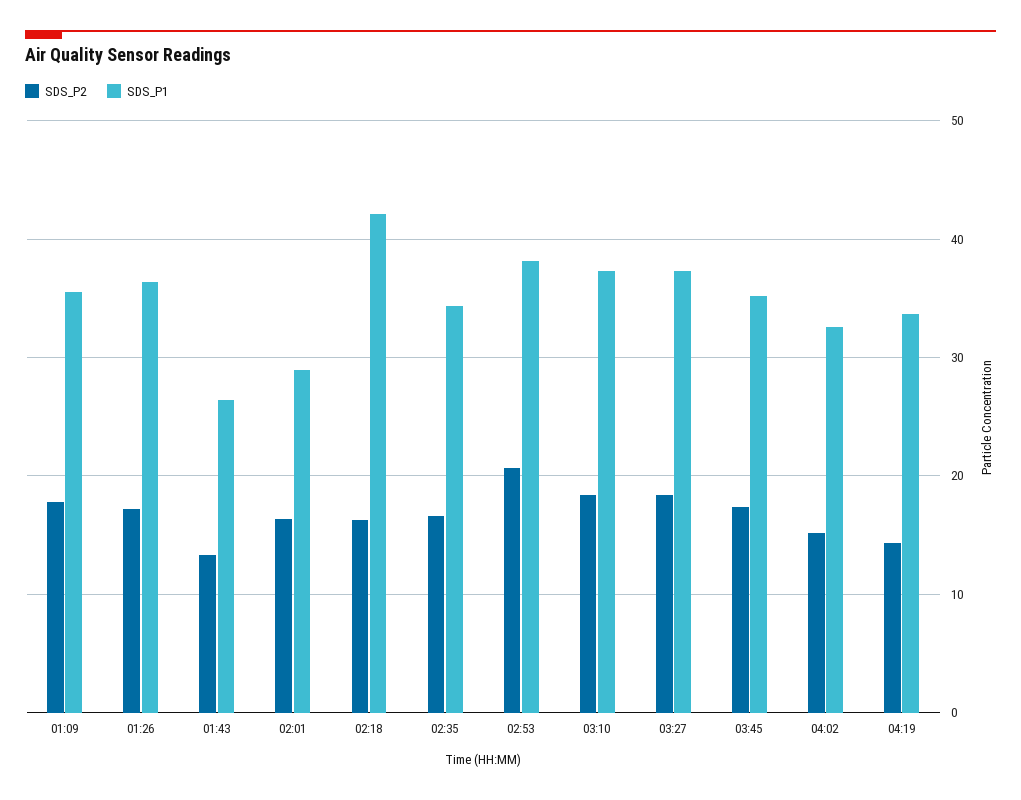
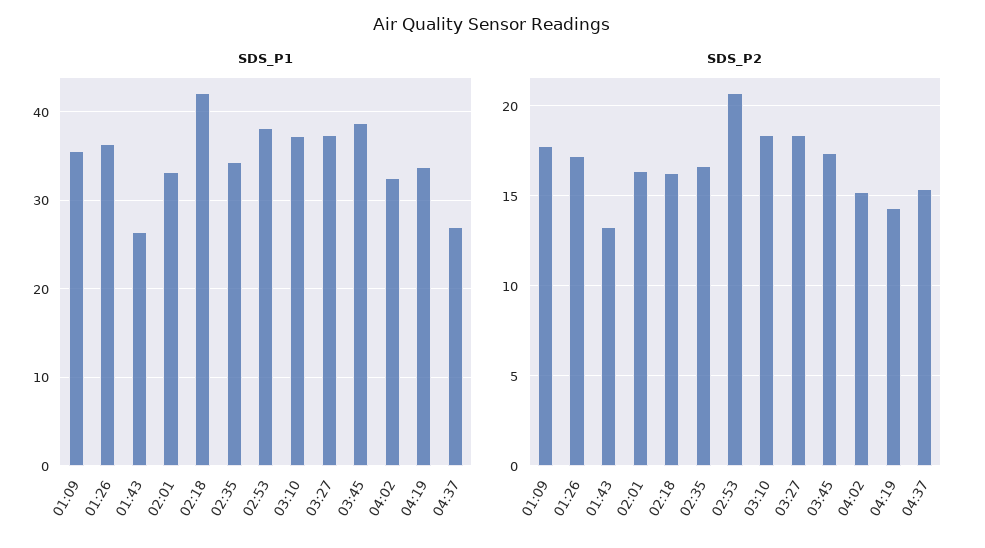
SDS_P1, 02:01: 29 -> 33
SDS_P1, 03:45: 35 -> 39
SDS_P1, 04:37: none -> 27
SDS_P2, 04:37: none -> 15.5

